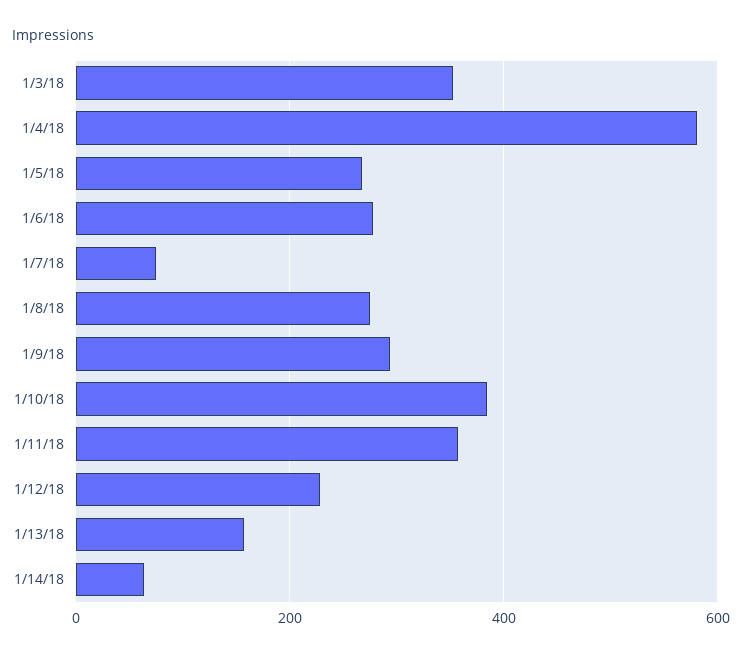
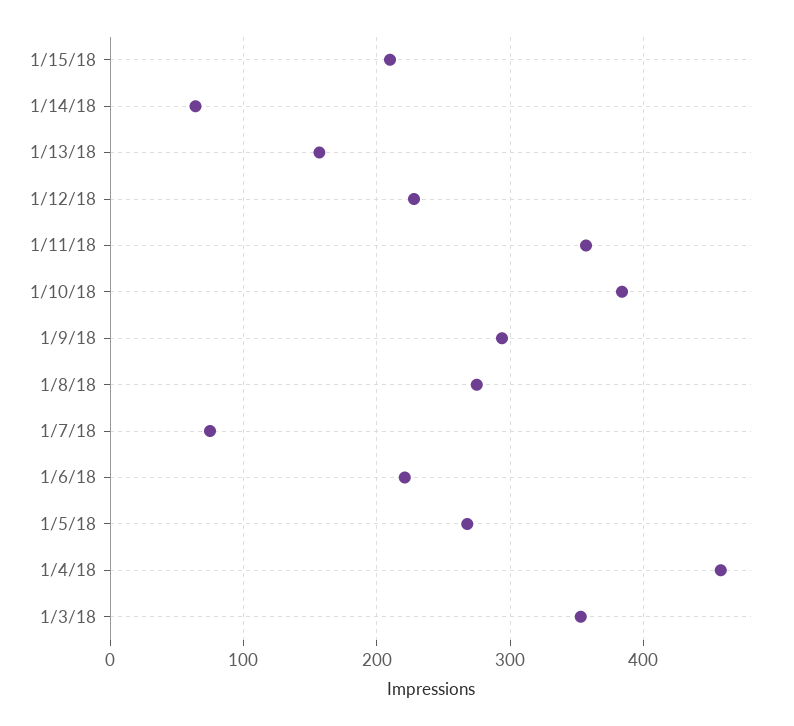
1/4/18: 580 -> 460
1/6/18: 280 -> 220
1/15/18: none -> 210

